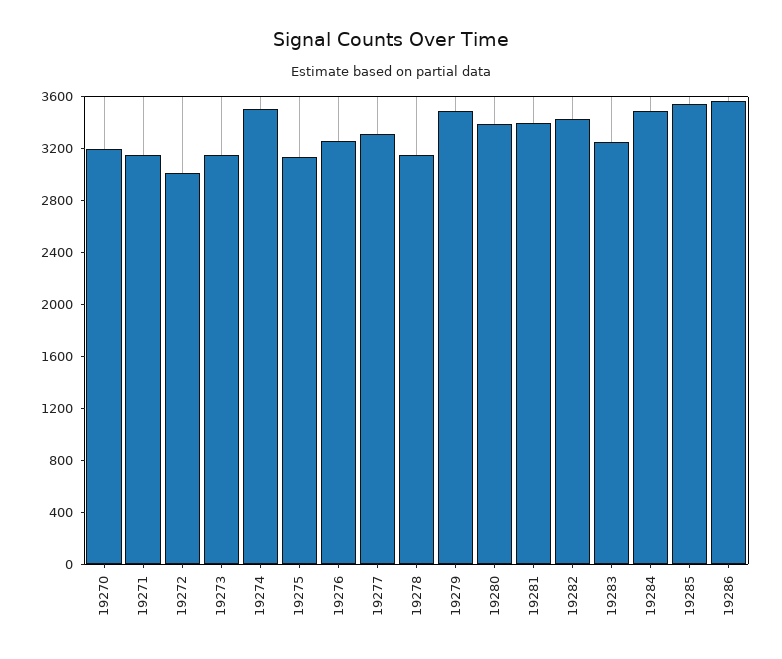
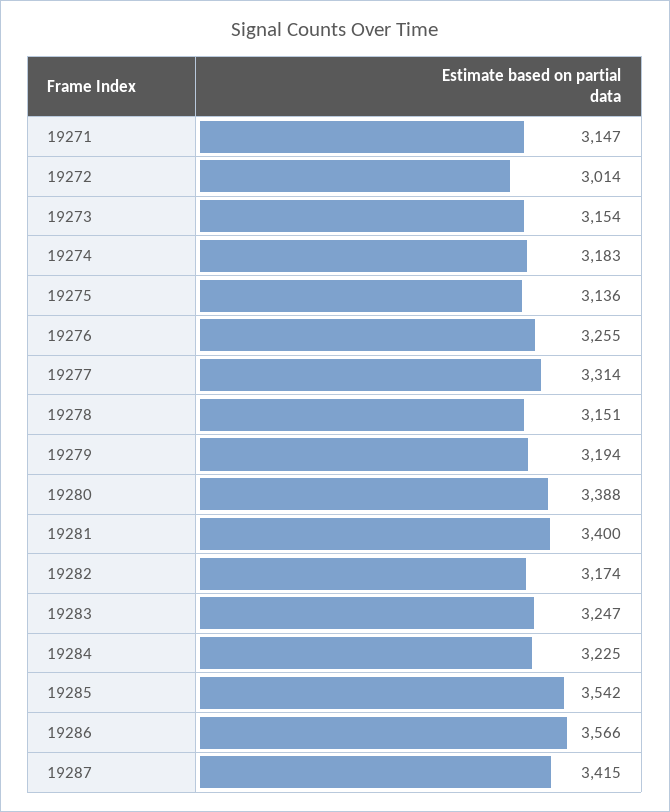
19270: 3200 -> none
19274: 3500 -> 3183
19279: 3500 -> 3194
19282: 3400 -> 3174
19284: 3500 -> 3225
19287: none -> 3415

